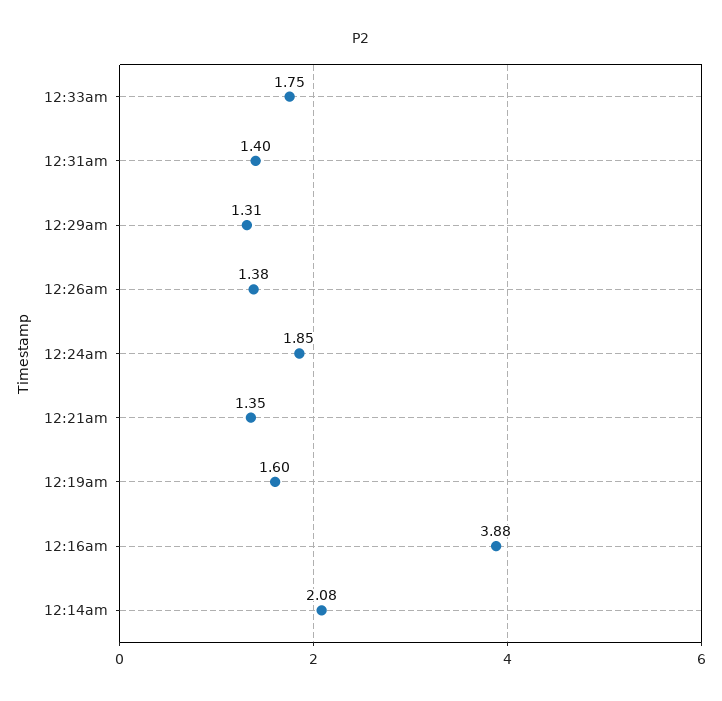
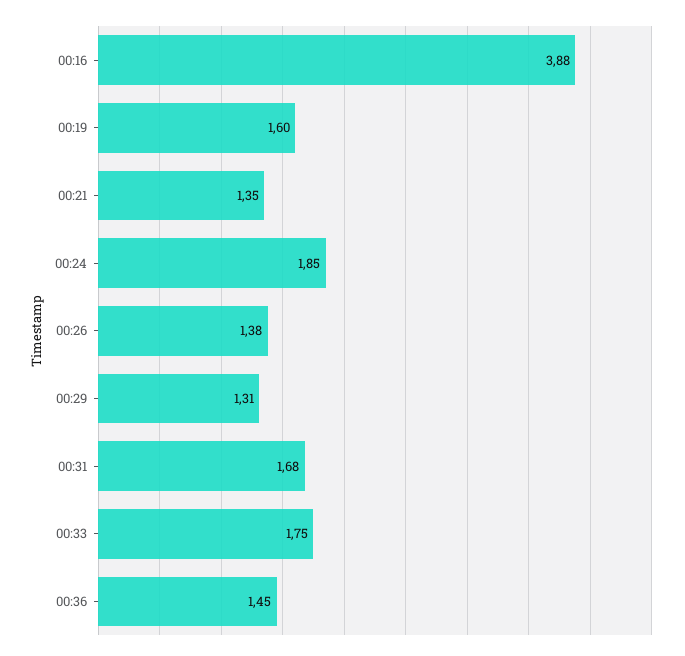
12:31am: 1.4 -> 1.68
12:14am: 2.08 -> none
00:36: none -> 1.45

